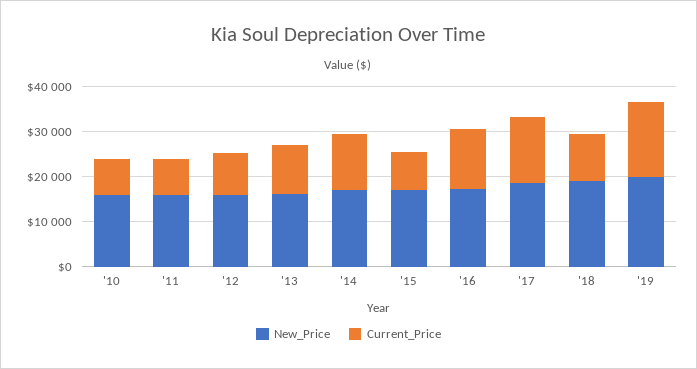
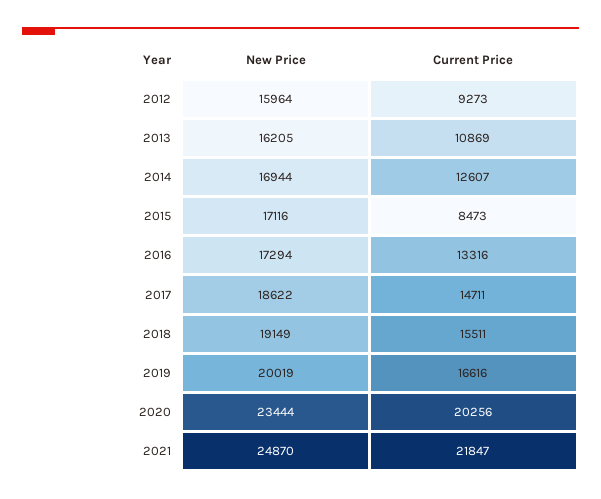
New_Price, '10: 16000 -> none
Current_Price, '10: 8000 -> none
New_Price, '11: 16000 -> none
Current_Price, '11: 8000 -> none
Current_Price, '18: 10000 -> 15511
New_Price, 2020: none -> 23444
Current_Price, 2020: none -> 20256
New_Price, 2021: none -> 24870
Current_Price, 2021: none -> 21847

